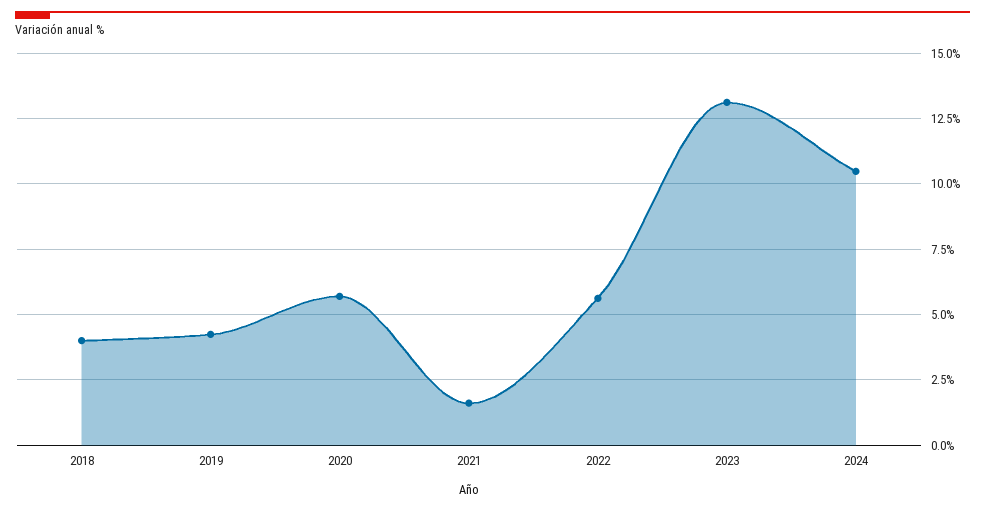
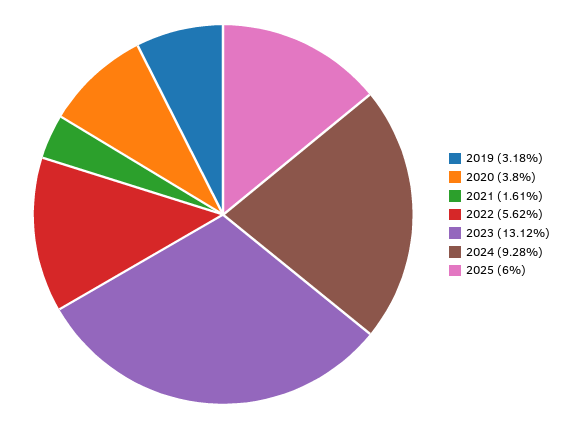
2018: 4 -> none
2019: 4.25 -> 3.18
2020: 5.75 -> 3.8
2024: 10.5 -> 9.28
2025: none -> 6

